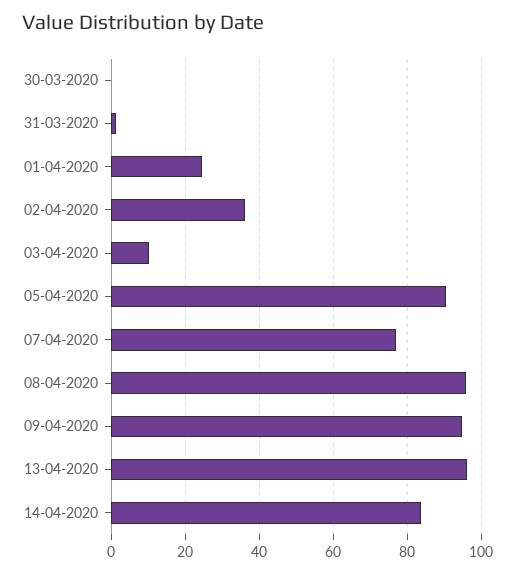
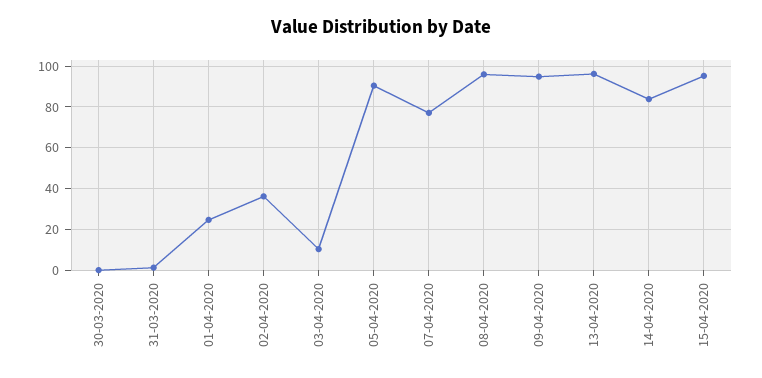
15-04-2020: none -> 95

